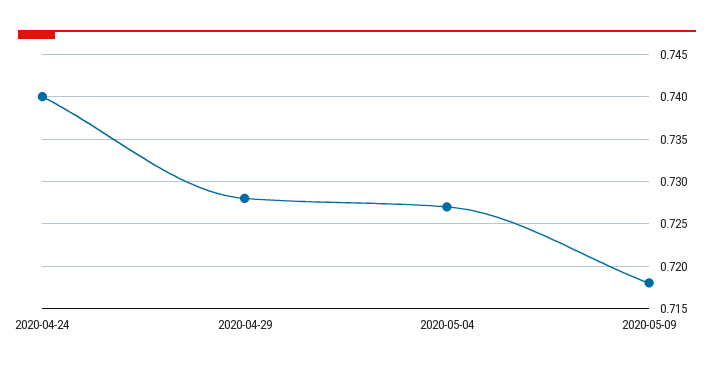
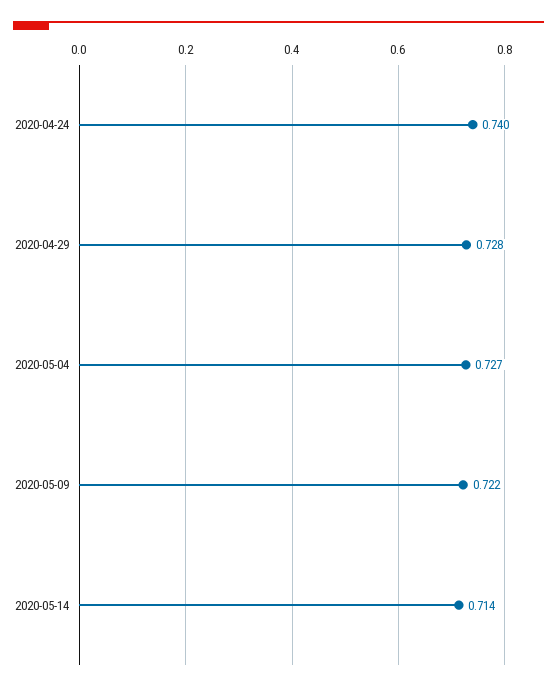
2020-05-09: 0.718 -> 0.722
2020-05-14: none -> 0.714

